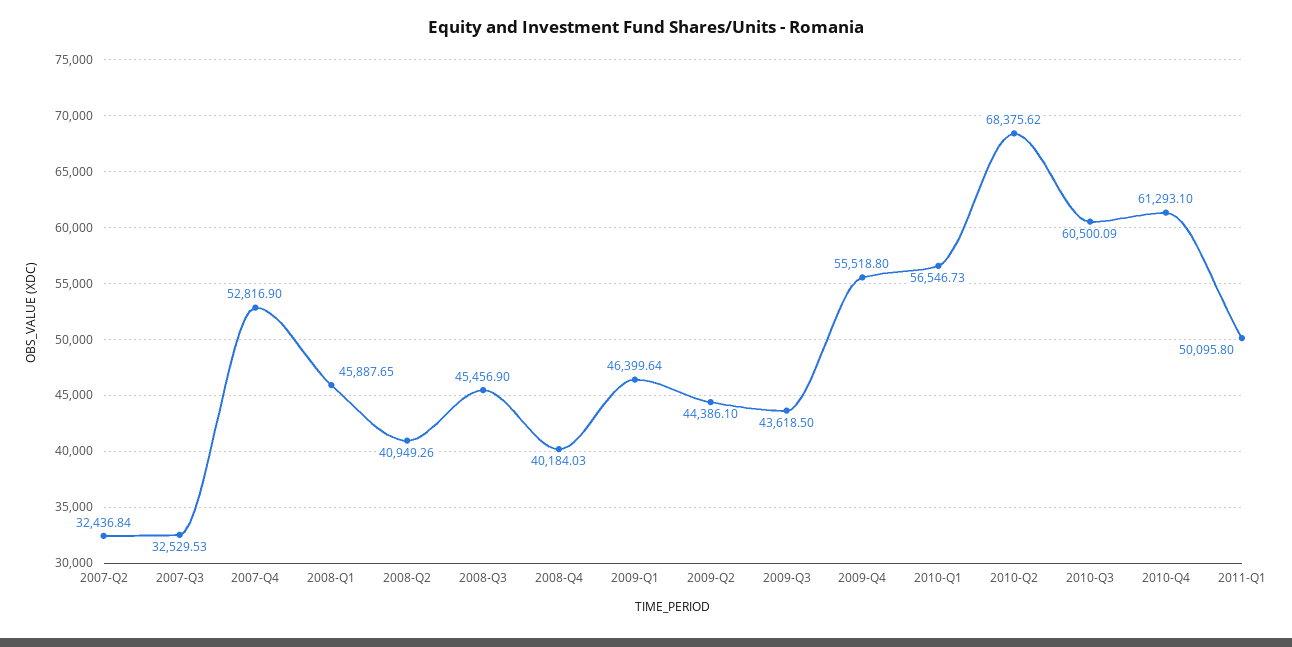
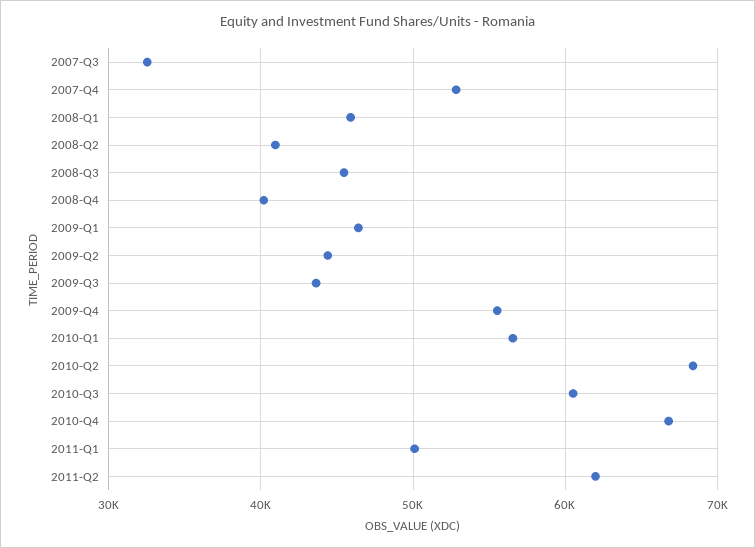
2007-Q2: 32436.84 -> none
2010-Q4: 61293.1 -> 67000
2011-Q2: none -> 62000

